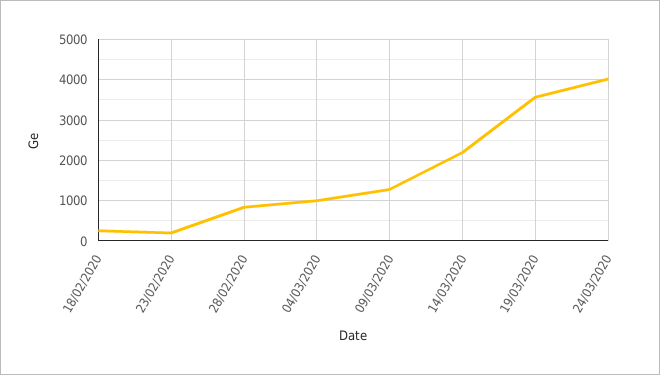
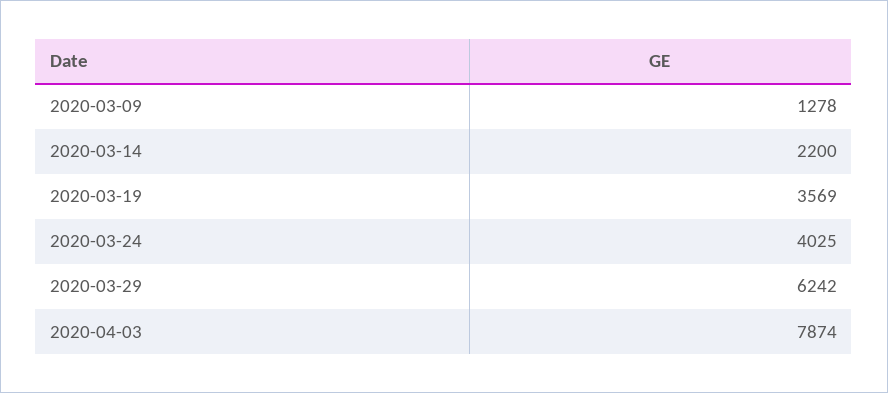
18/02/2020: 200 -> none
23/02/2020: 200 -> none
28/02/2020: 800 -> none
04/03/2020: 1000 -> none
2020-03-29: none -> 6242
2020-04-03: none -> 7874

